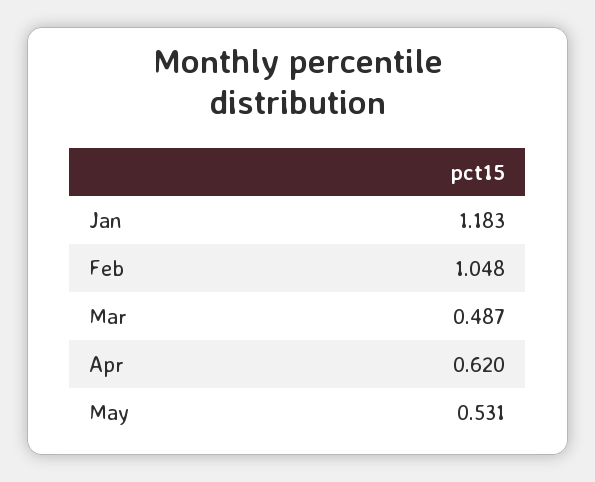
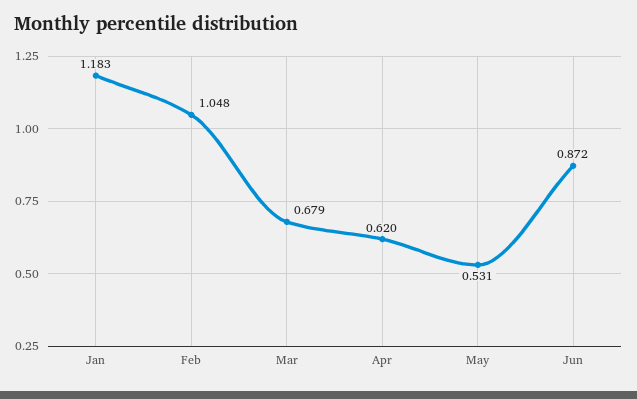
Mar: 0.487 -> 0.679
Jun: none -> 0.872

